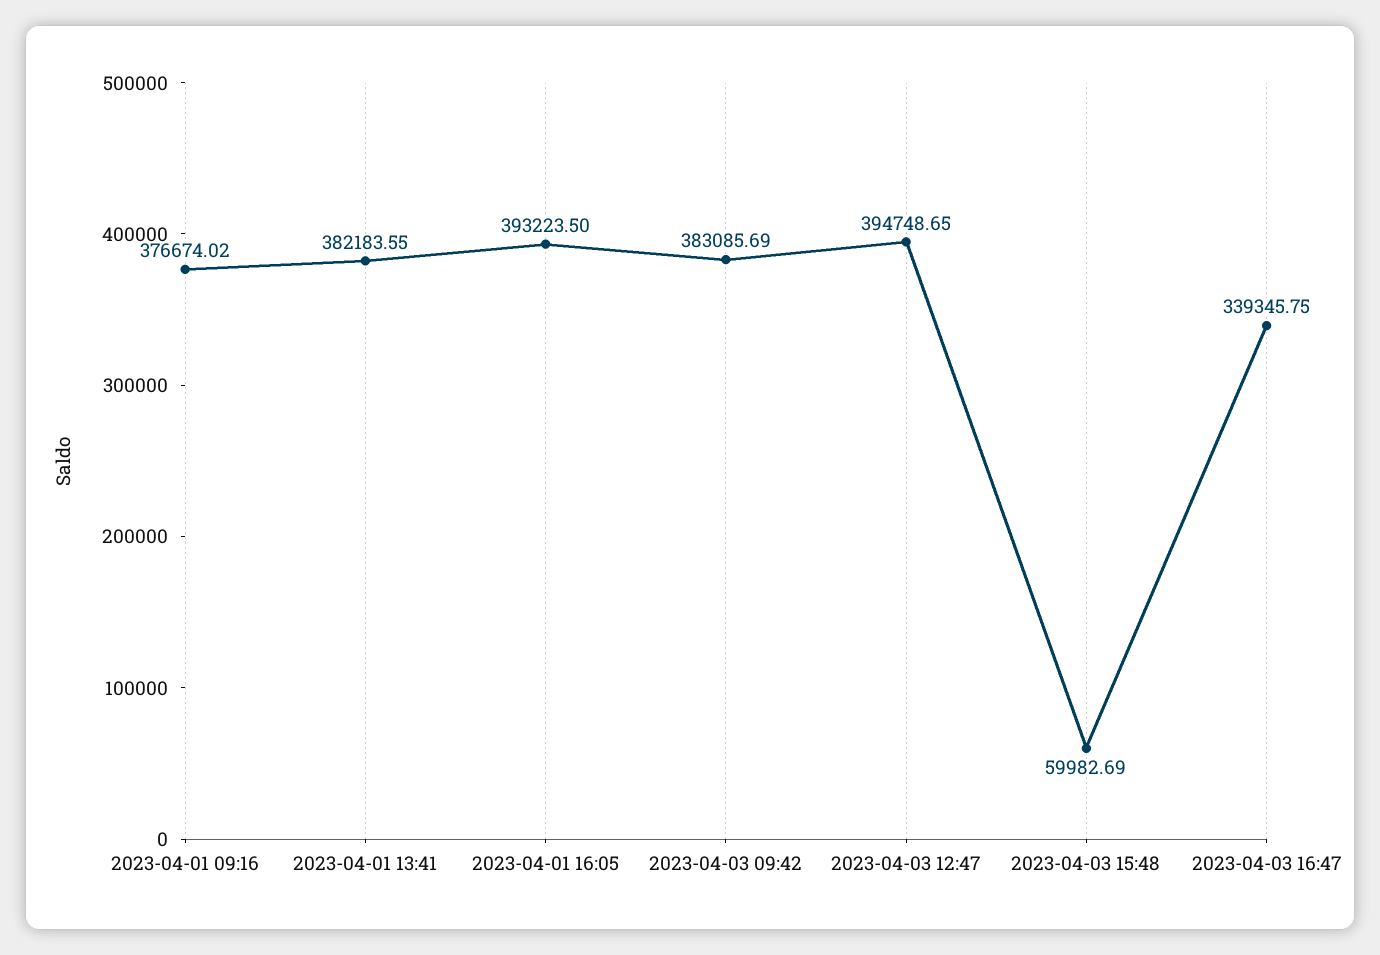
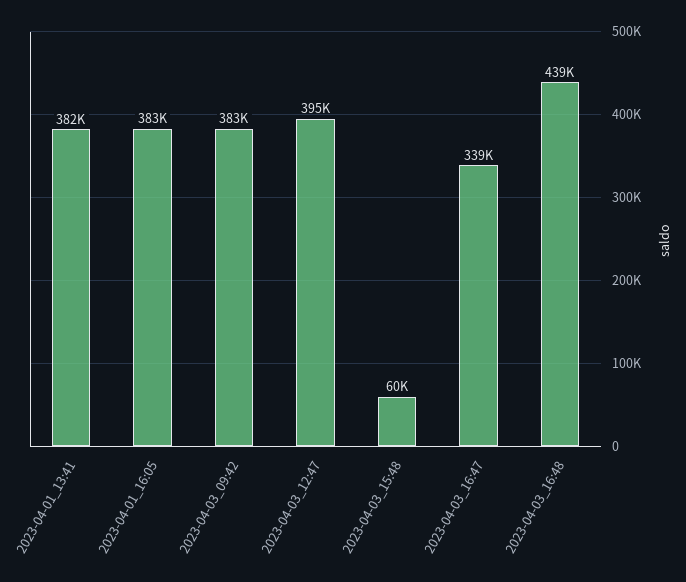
2023-04-01 09:16: 376674.02 -> none
2023-04-01 16:05: 393223.5 -> 383000
2023-04-03_16:48: none -> 439000

